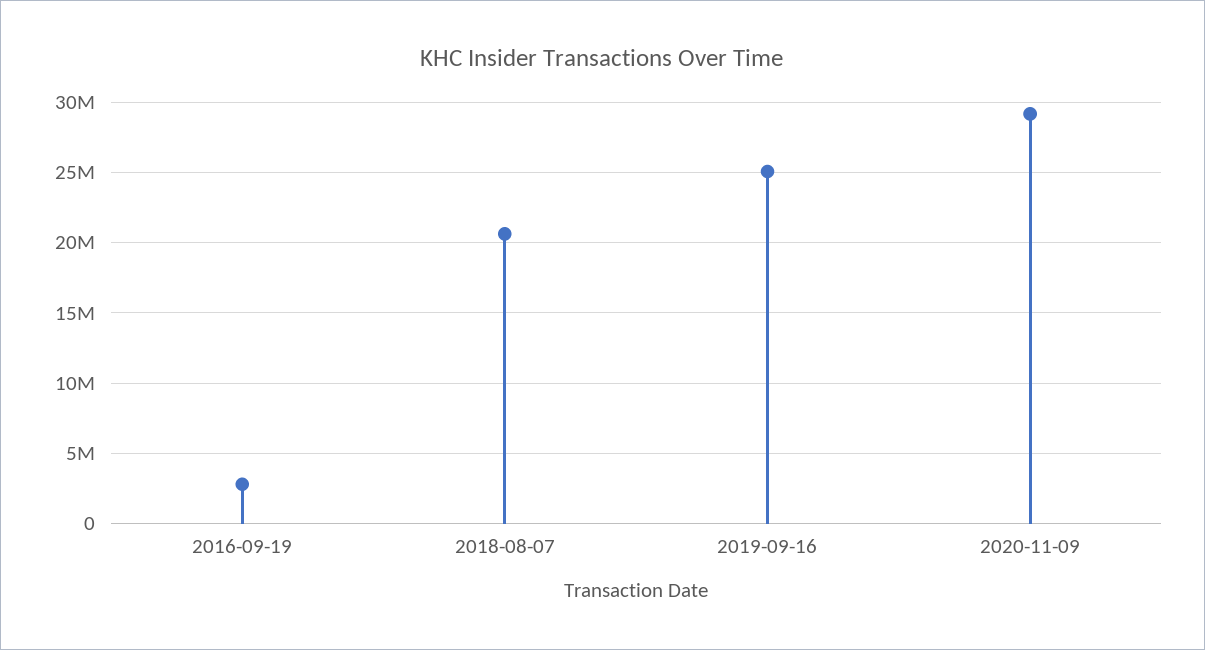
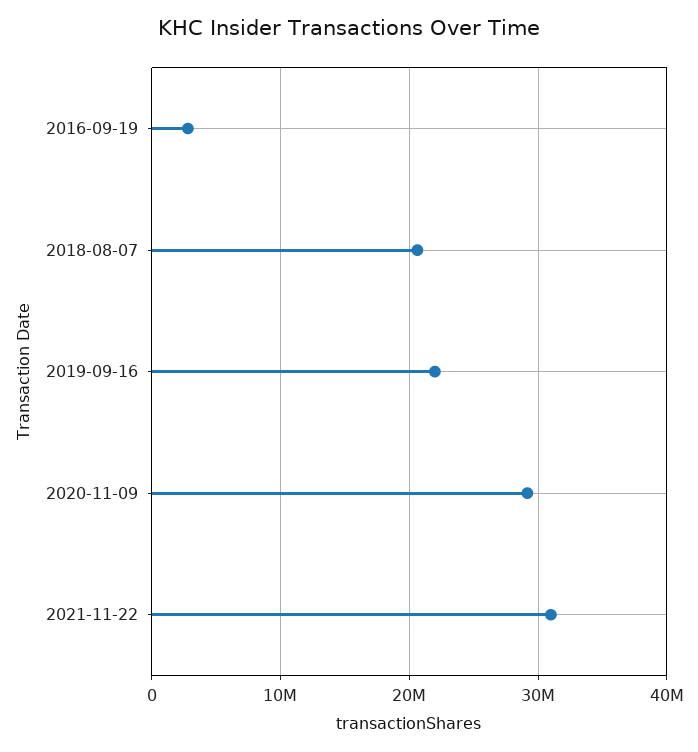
2019-09-16: 25000000 -> 22000000
2021-11-22: none -> 31000000

